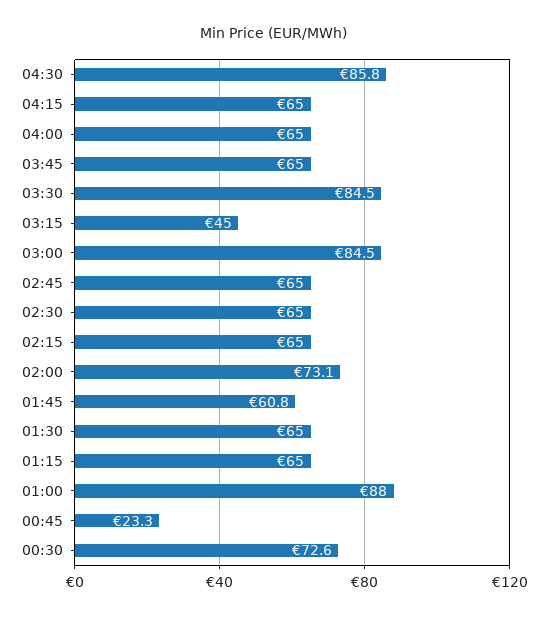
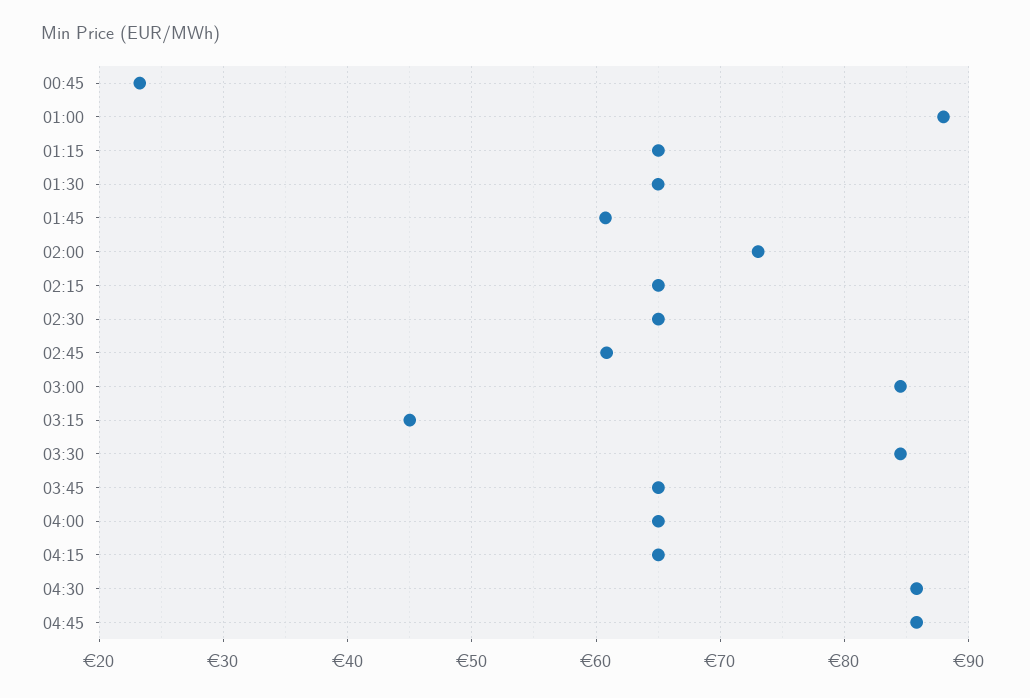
02:45: 65 -> 61
00:30: 72.6 -> none
04:45: none -> 86

